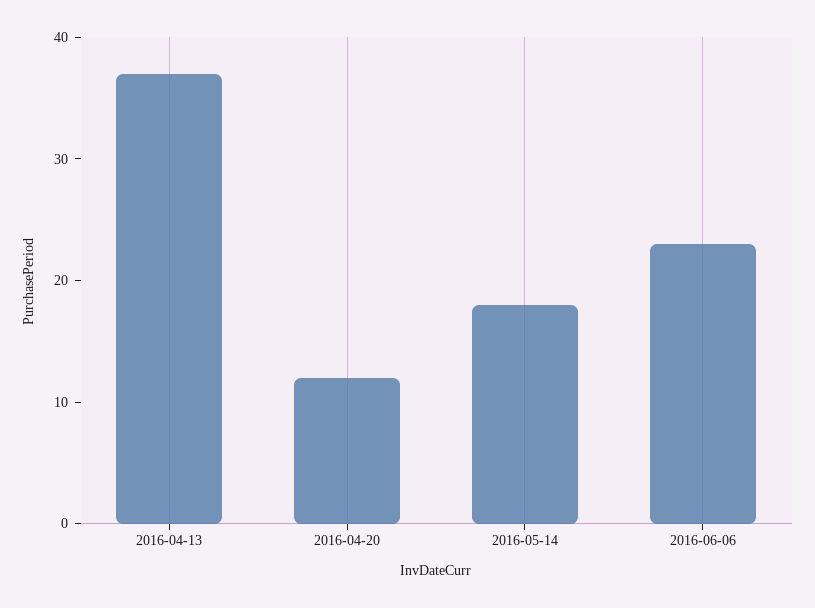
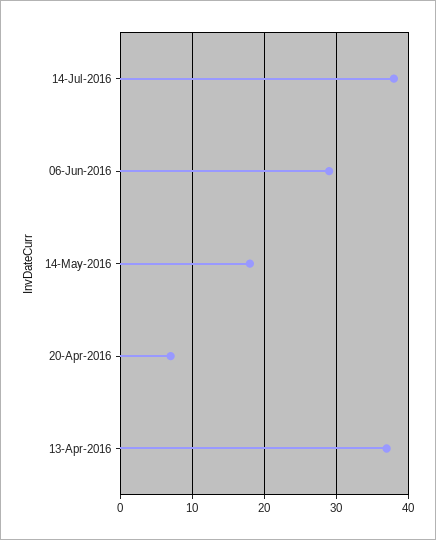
2016-04-20: 12 -> 7
2016-06-06: 23 -> 29
14-Jul-2016: none -> 38

